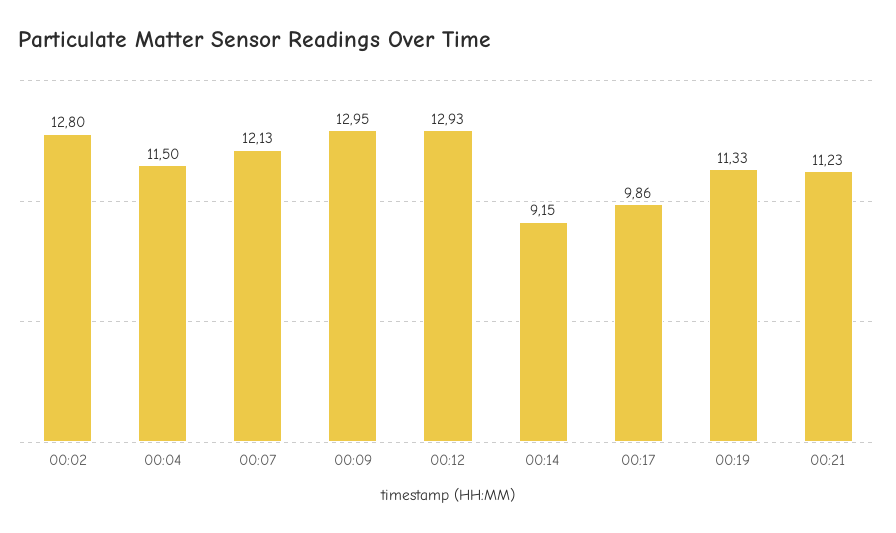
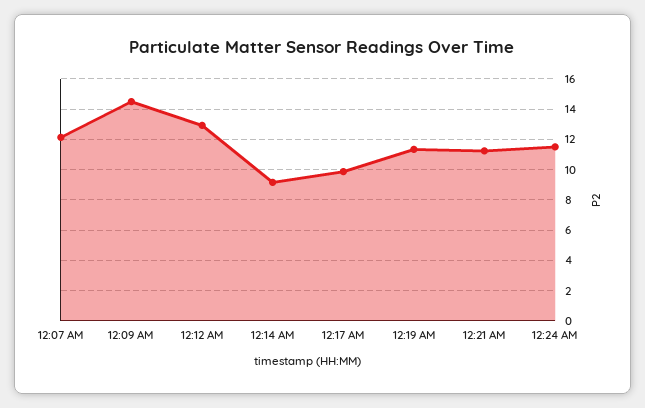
00:02: 12.8 -> none
00:04: 11.5 -> none
00:09: 12.95 -> 14.5
12:24 AM: none -> 11.5

